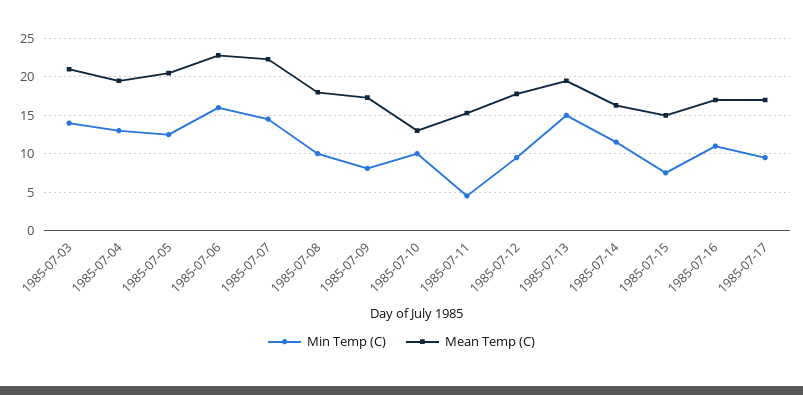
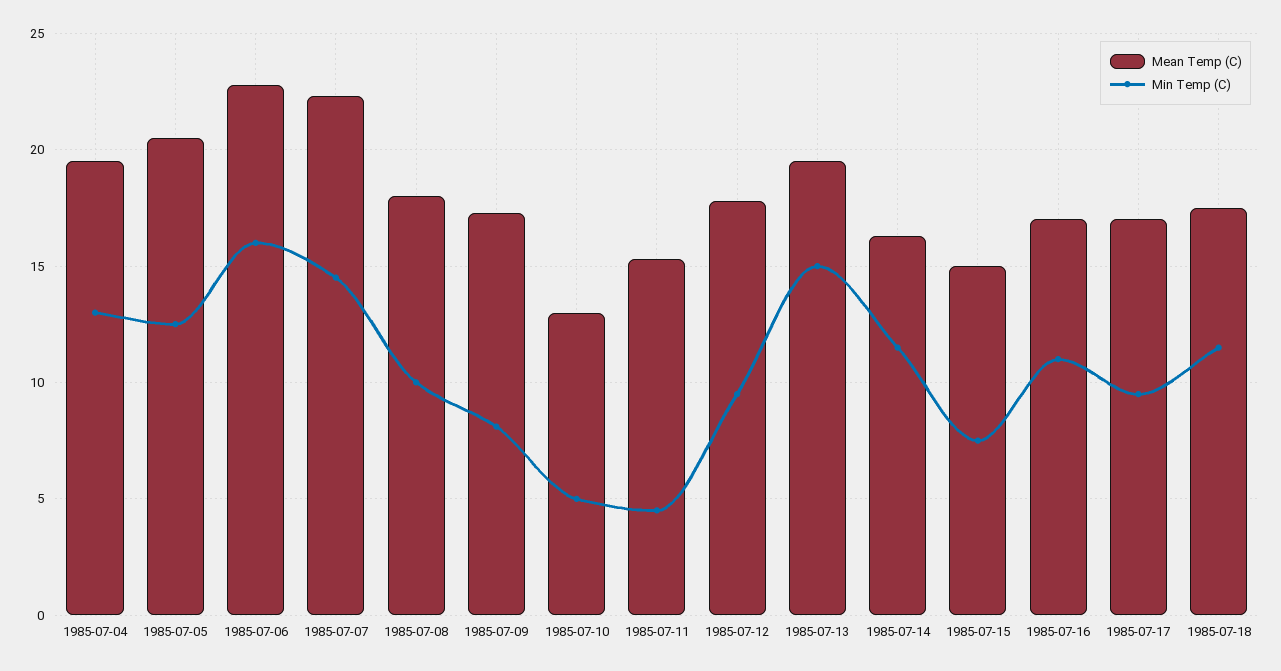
Min Temp (C), 1985-07-03: 14 -> none
Mean Temp (C), 1985-07-03: 21 -> none
Min Temp (C), 1985-07-10: 10 -> 5
Mean Temp (C), 1985-07-18: none -> 17.5
Min Temp (C), 1985-07-18: none -> 11.5

